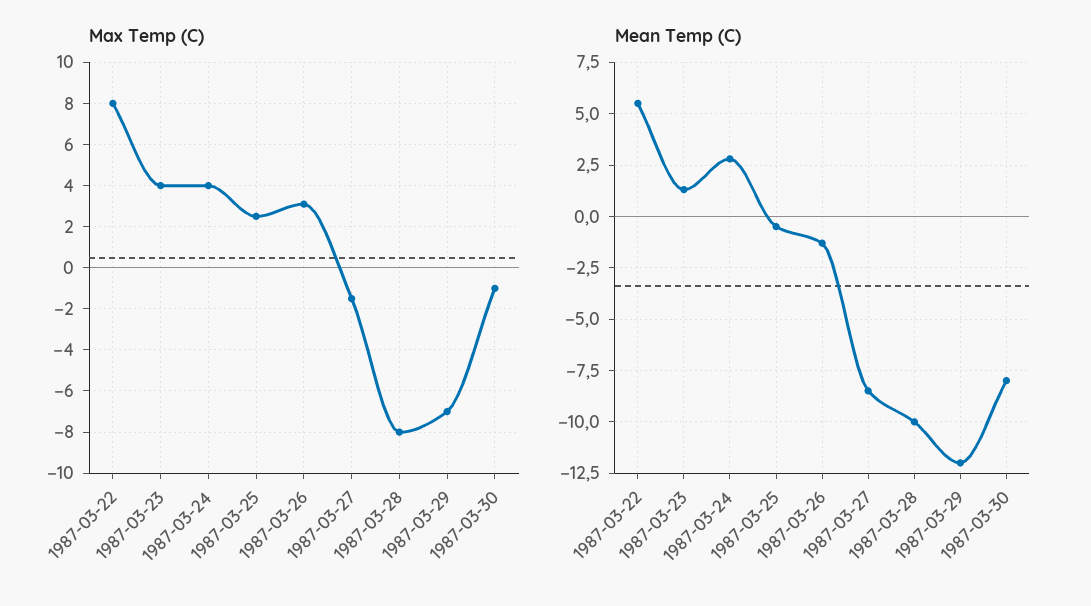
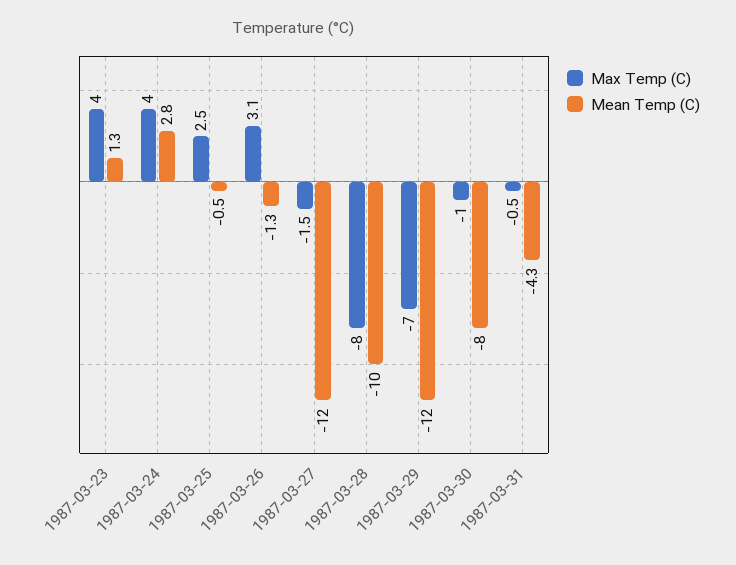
Max Temp (C), 1987-03-22: 8 -> none
Mean Temp (C), 1987-03-22: 5.5 -> none
Mean Temp (C), 1987-03-27: -8.5 -> -12
Max Temp (C), 1987-03-31: none -> -0.5
Mean Temp (C), 1987-03-31: none -> -4.3

